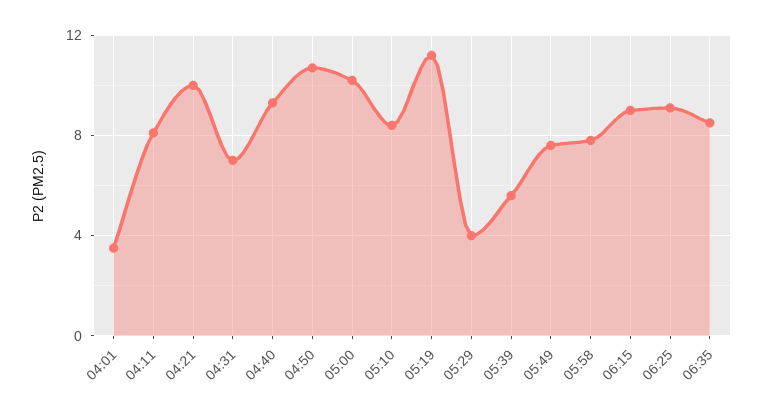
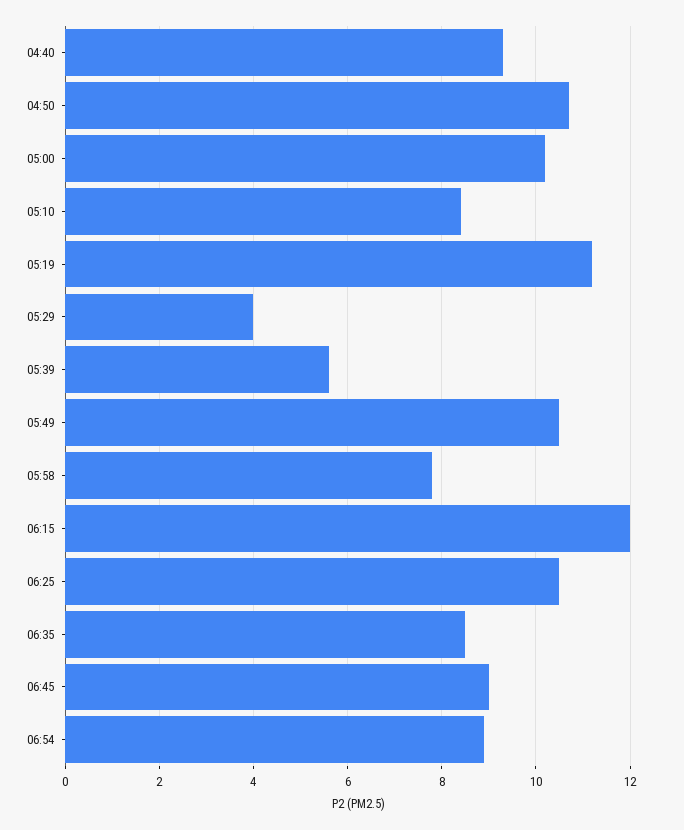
04:01: 3.5 -> none
04:11: 8 -> none
04:21: 10 -> none
04:31: 7 -> none
05:49: 7.5 -> 10.5
06:15: 9 -> 12
06:25: 9 -> 10.5
06:45: none -> 9
06:54: none -> 9

